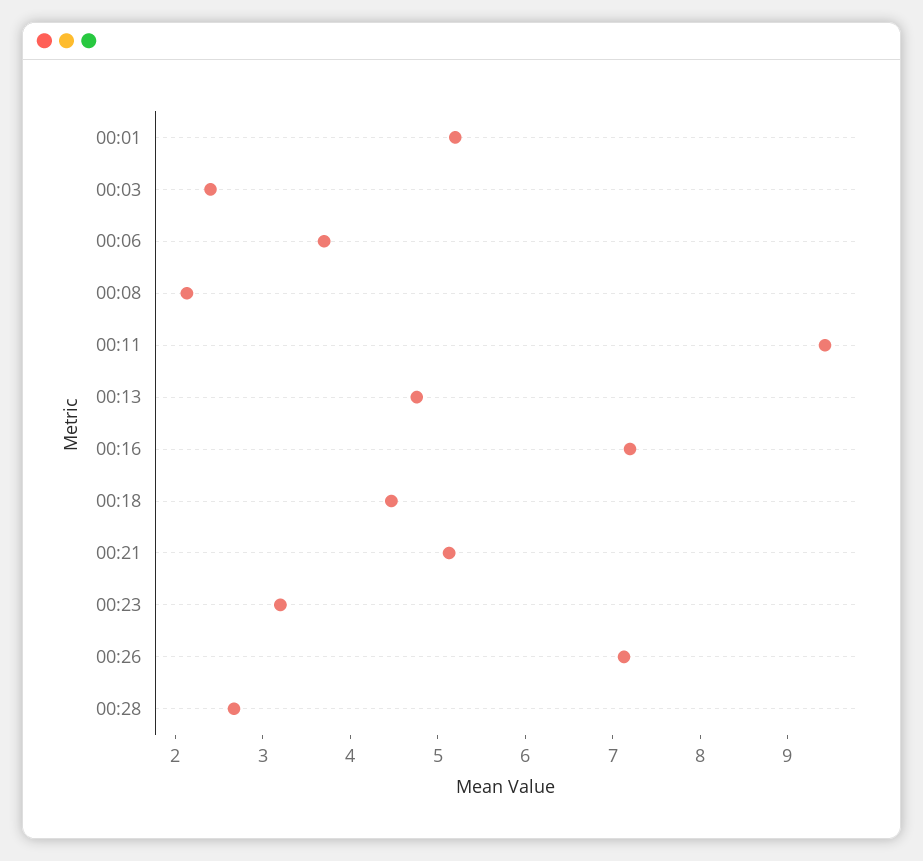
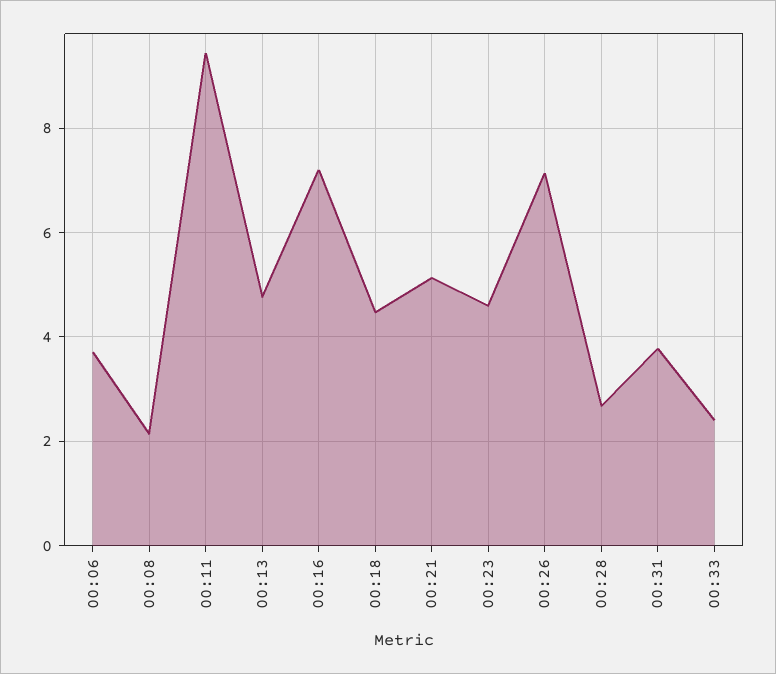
00:01: 5.2 -> none
00:03: 2.4 -> none
00:23: 3.2 -> 4.6
00:31: none -> 3.8
00:33: none -> 2.4

